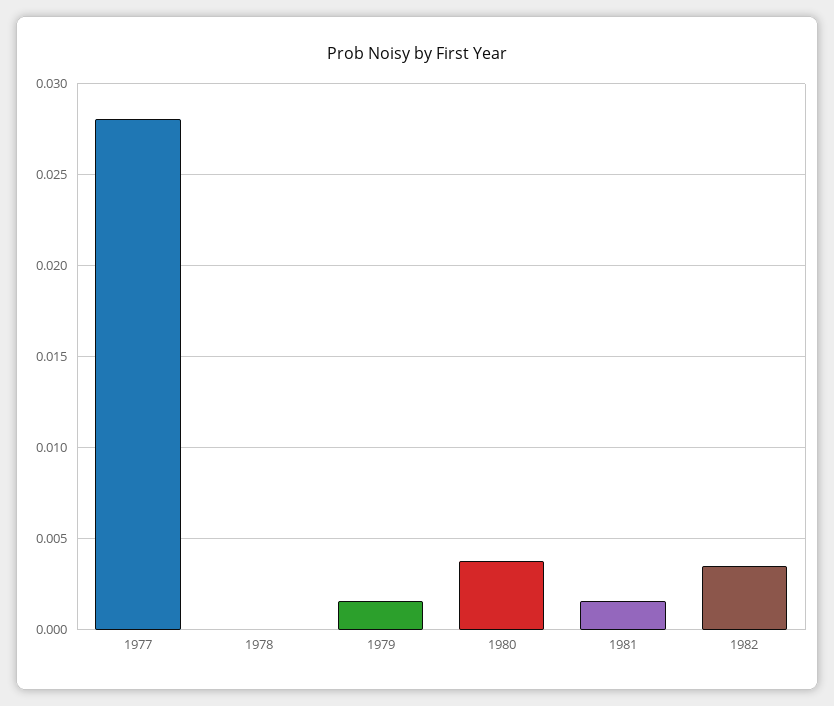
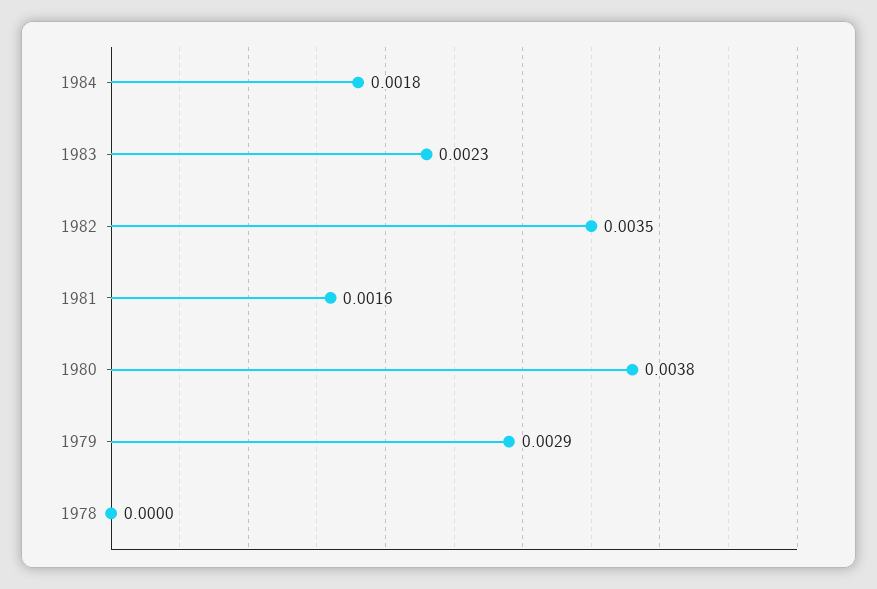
1977: 0.028 -> none
1979: 0.0015 -> 0.0029
1984: none -> 0.0018
1983: none -> 0.0023

